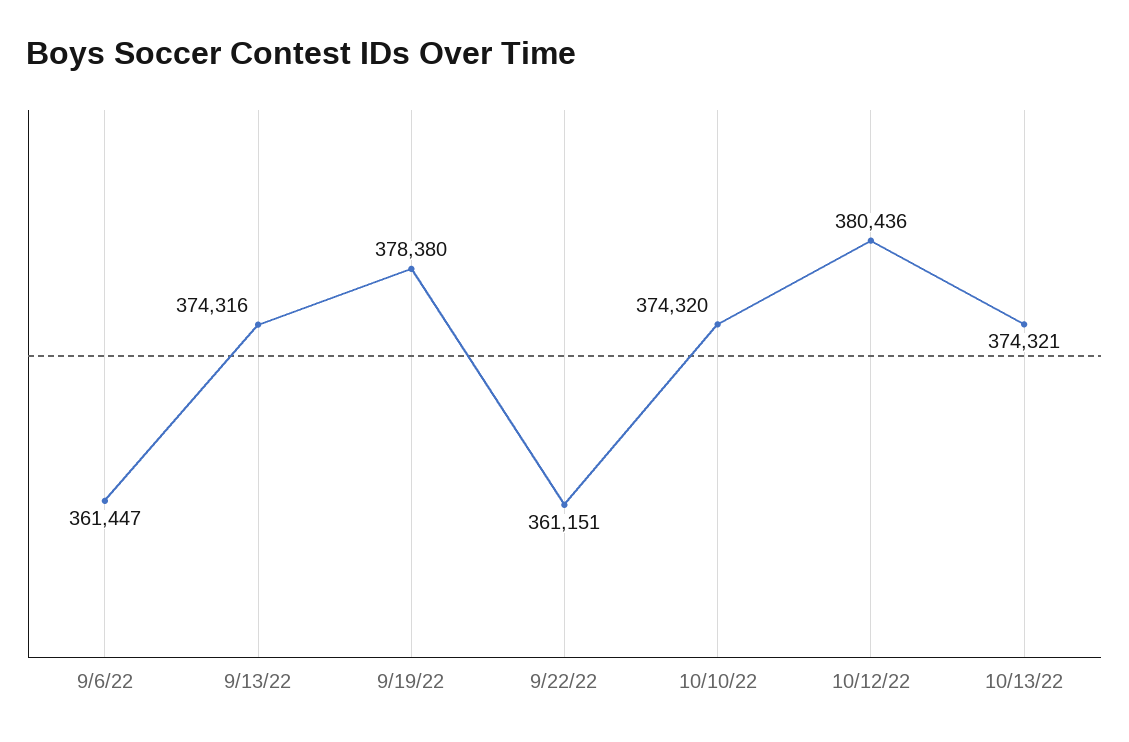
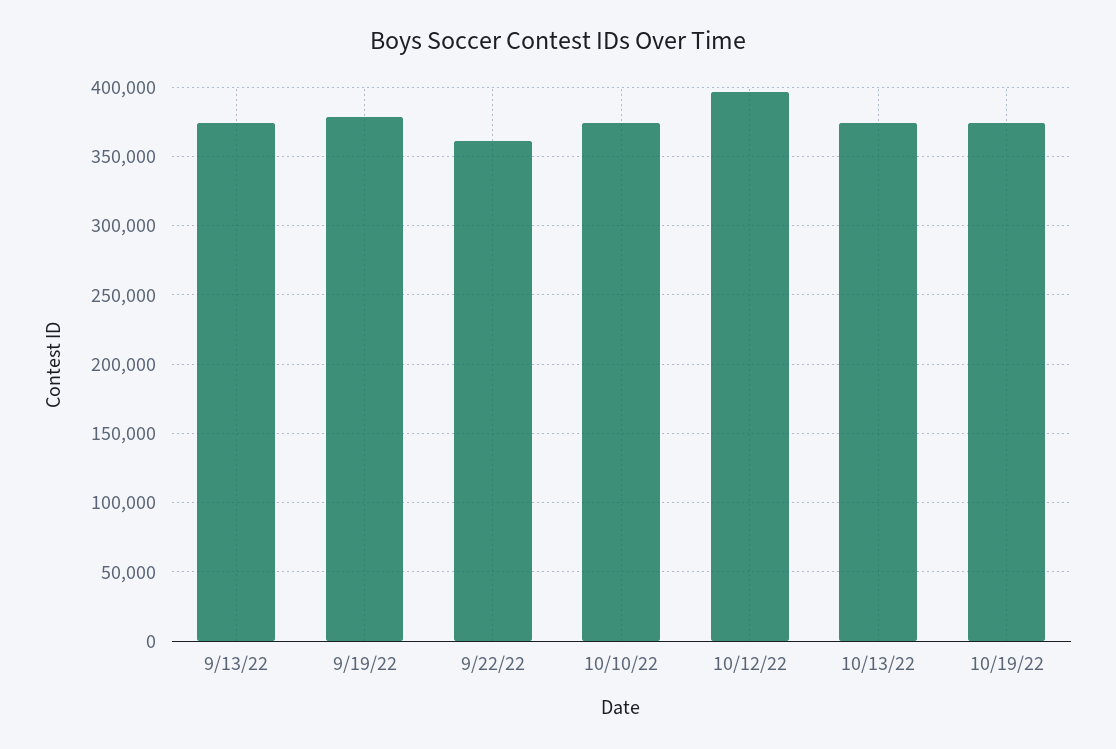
9/6/22: 361447 -> none
10/12/22: 380436 -> 395000
10/19/22: none -> 375000

